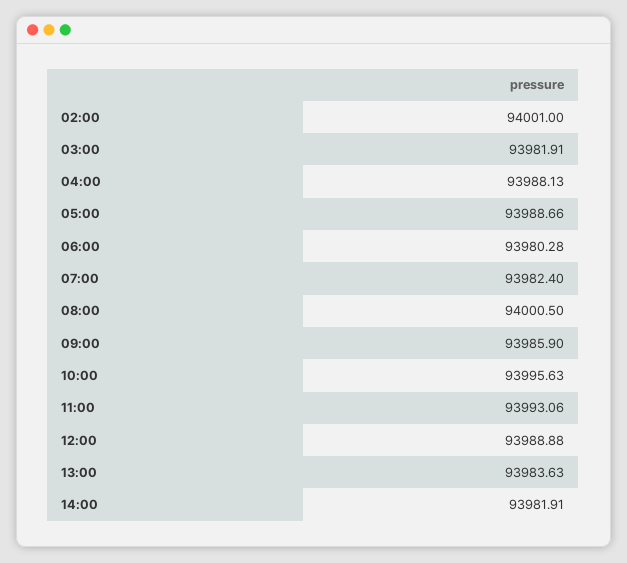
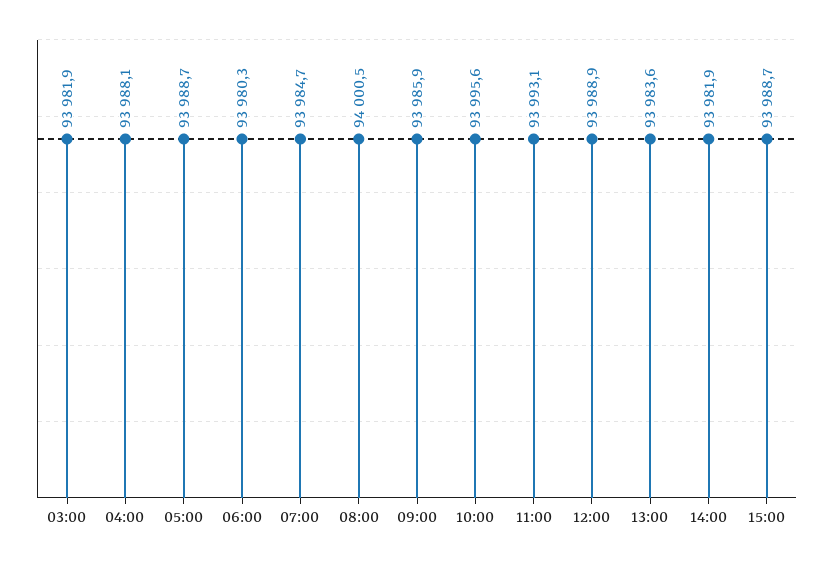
02:00: 94001 -> none
07:00: 93982.4 -> 93984.7
15:00: none -> 93988.7

